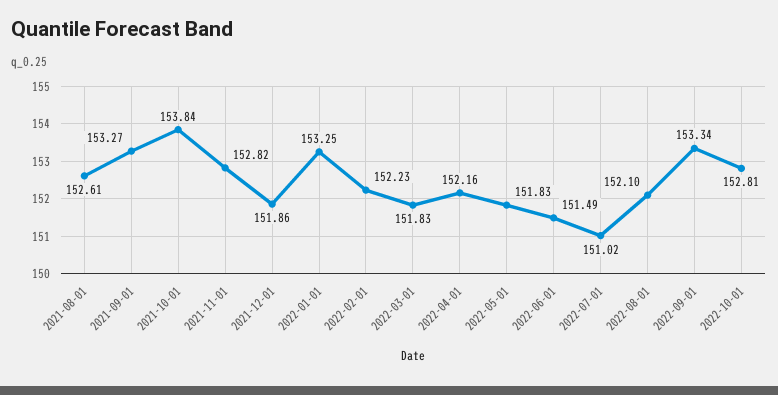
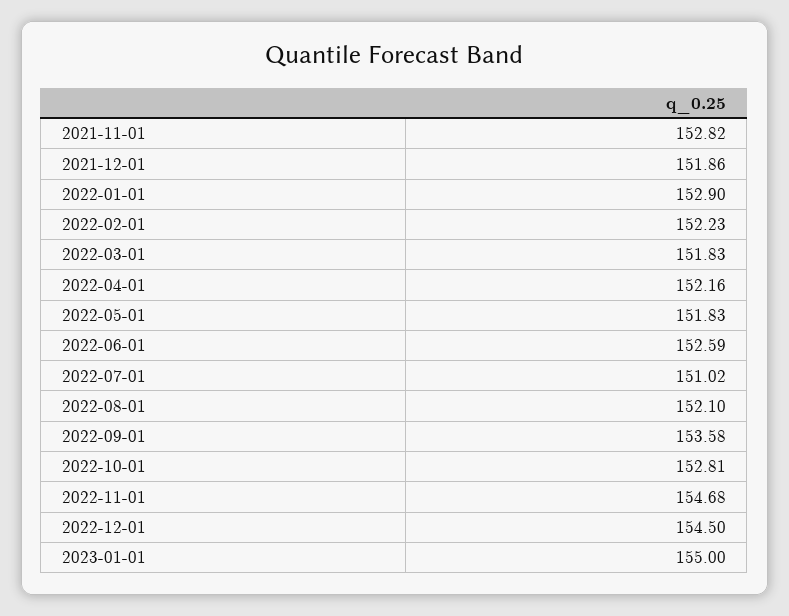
2021-08-01: 152.61 -> none
2021-09-01: 153.27 -> none
2021-10-01: 153.84 -> none
2022-01-01: 153.25 -> 152.9
2022-06-01: 151.49 -> 152.59
2022-09-01: 153.34 -> 153.58
2022-11-01: none -> 154.68
2022-12-01: none -> 154.5
2023-01-01: none -> 155

